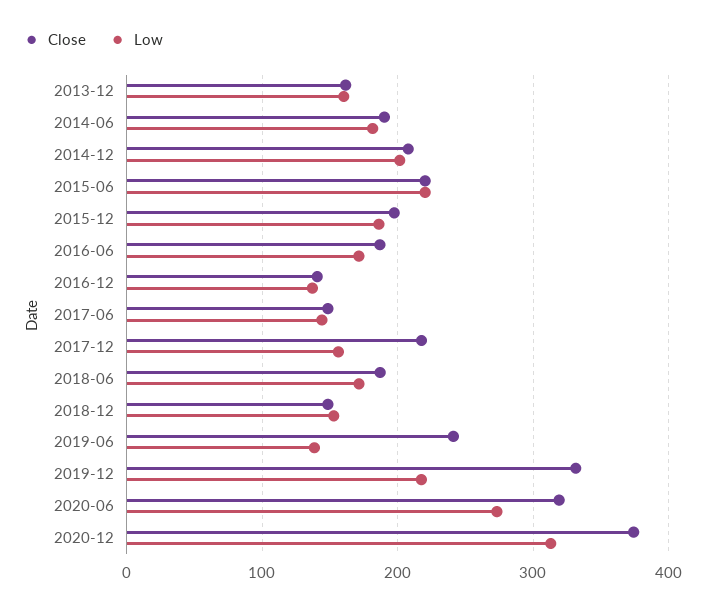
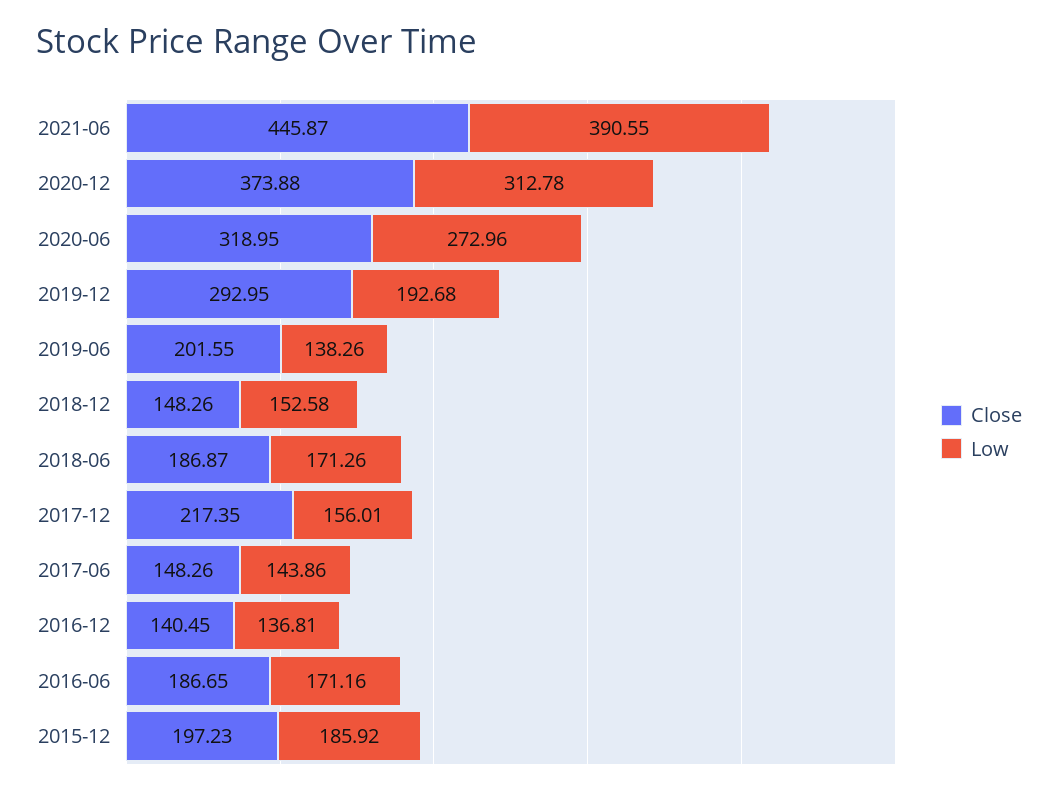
Close, 2013-12: 160 -> none
Low, 2013-12: 160 -> none
Close, 2014-06: 190 -> none
Low, 2014-06: 180 -> none
Close, 2014-12: 210 -> none
Low, 2014-12: 200 -> none
Close, 2015-06: 220 -> none
Low, 2015-06: 220 -> none
Close, 2019-06: 240 -> 201.55
Close, 2019-12: 330 -> 292.95
Low, 2019-12: 220 -> 192.68
Close, 2021-06: none -> 445.87
Low, 2021-06: none -> 390.55

